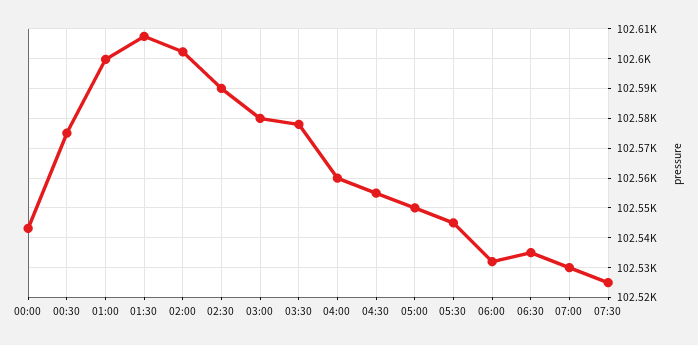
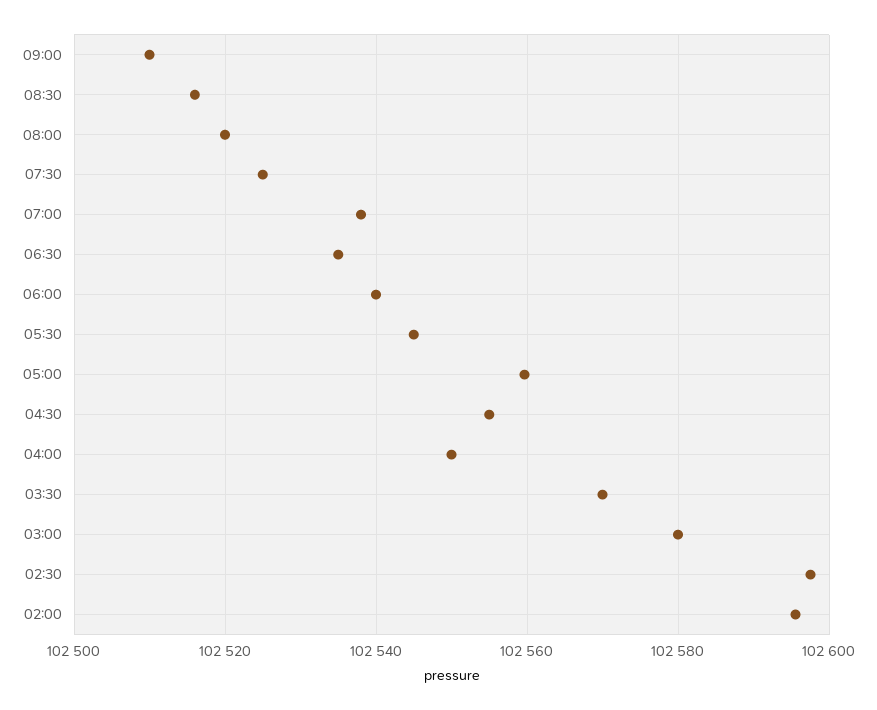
00:00: 102542.5 -> none
00:30: 102575 -> none
01:00: 102600 -> none
01:30: 102607.5 -> none
02:00: 102602.5 -> 102596
02:30: 102590 -> 102598
03:30: 102577.5 -> 102570
04:00: 102560 -> 102550
05:00: 102550 -> 102560
06:00: 102532.5 -> 102540
07:00: 102530 -> 102538
09:00: none -> 102510
08:30: none -> 102516
08:00: none -> 102520

